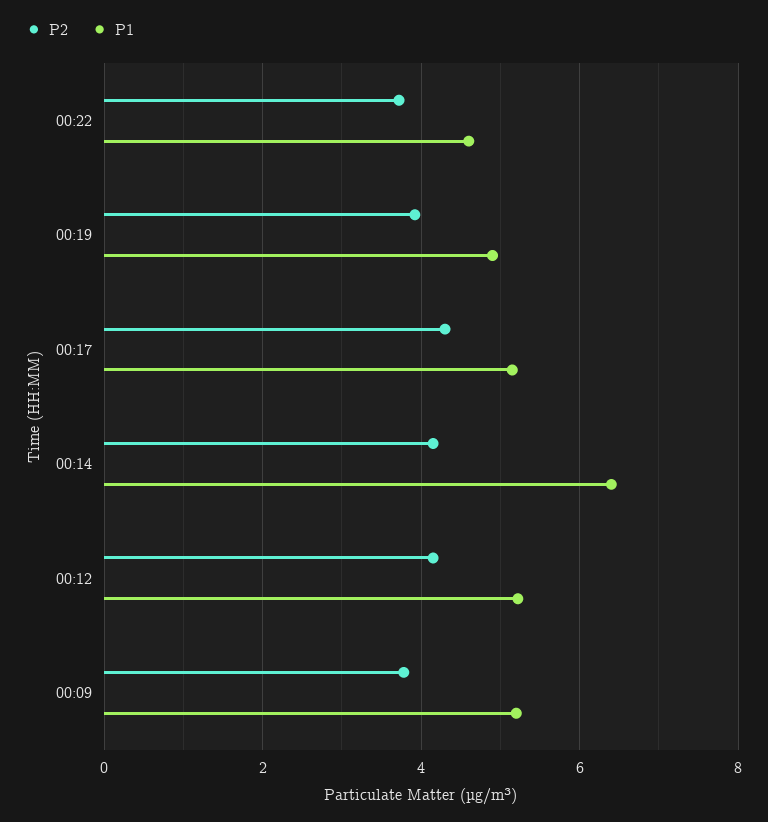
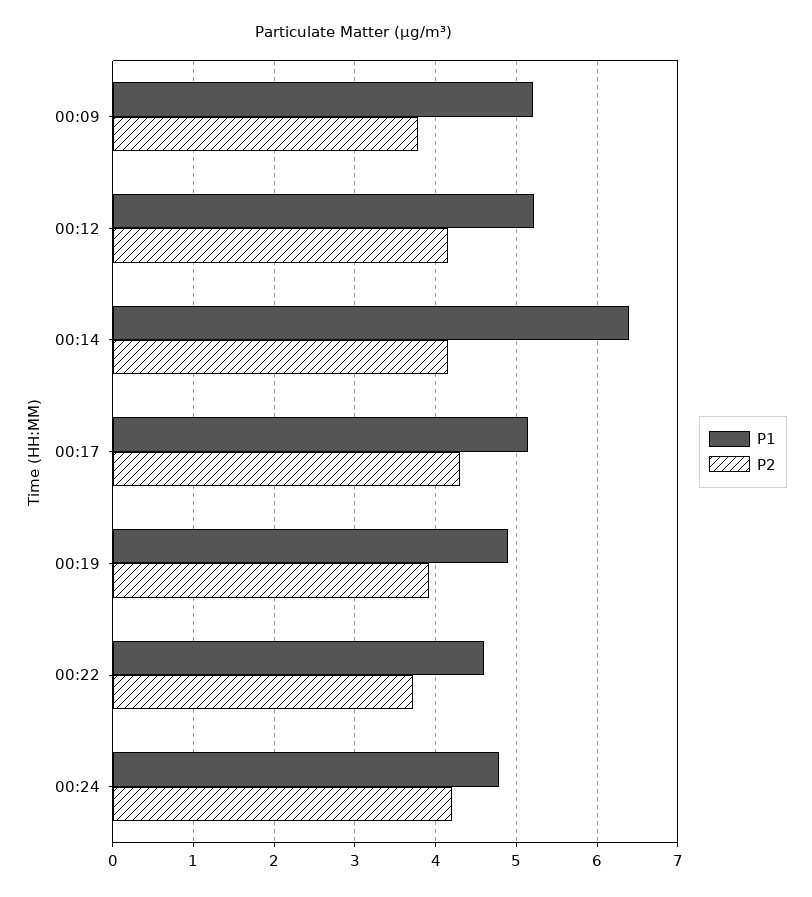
P1, 00:24: none -> 4.8
P2, 00:24: none -> 4.2

